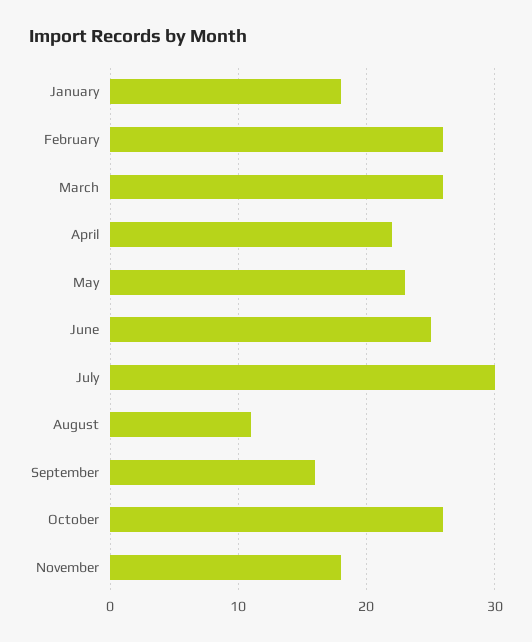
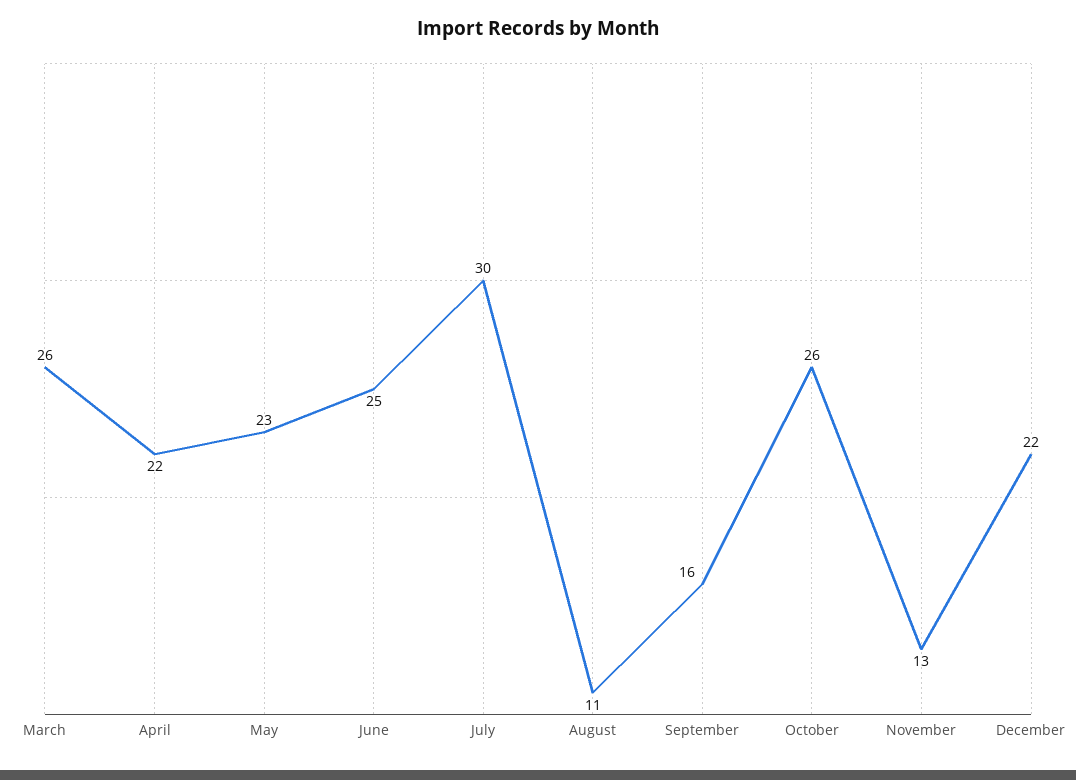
January: 18 -> none
February: 26 -> none
November: 18 -> 13
December: none -> 22

